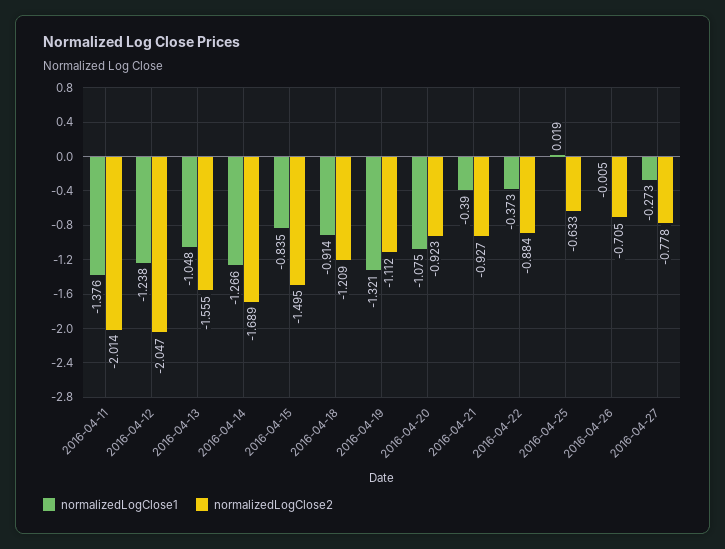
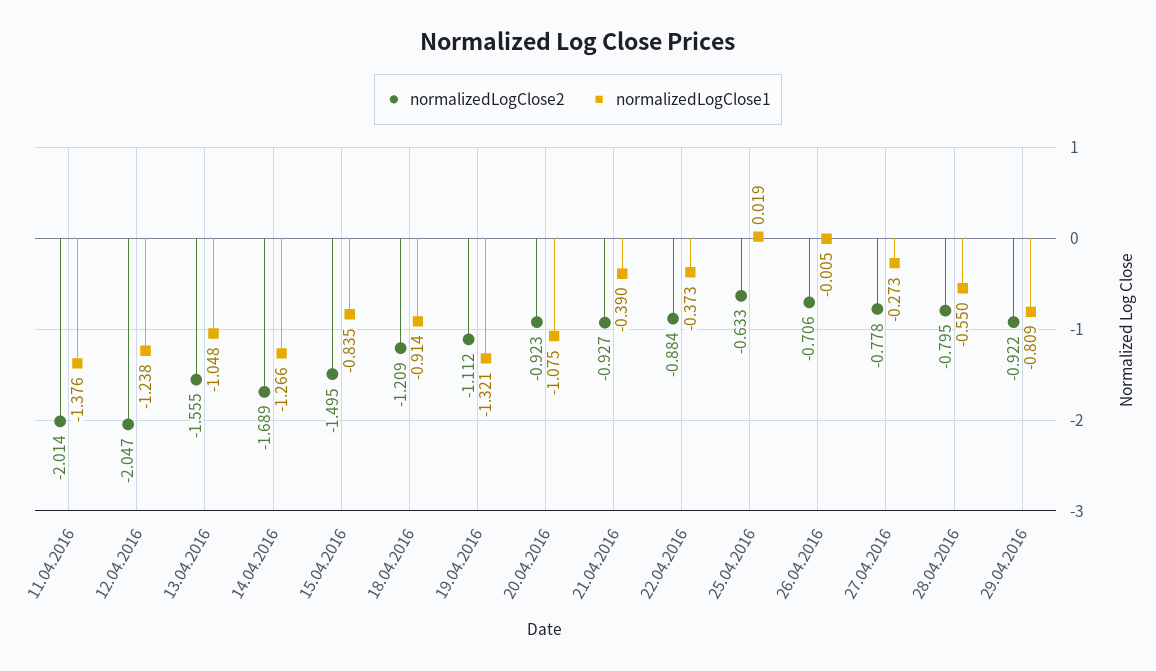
normalizedLogClose2, 2016-04-26: -0.705 -> -0.706
normalizedLogClose2, 28.04.2016: none -> -0.795
normalizedLogClose1, 28.04.2016: none -> -0.55
normalizedLogClose2, 29.04.2016: none -> -0.922
normalizedLogClose1, 29.04.2016: none -> -0.809

